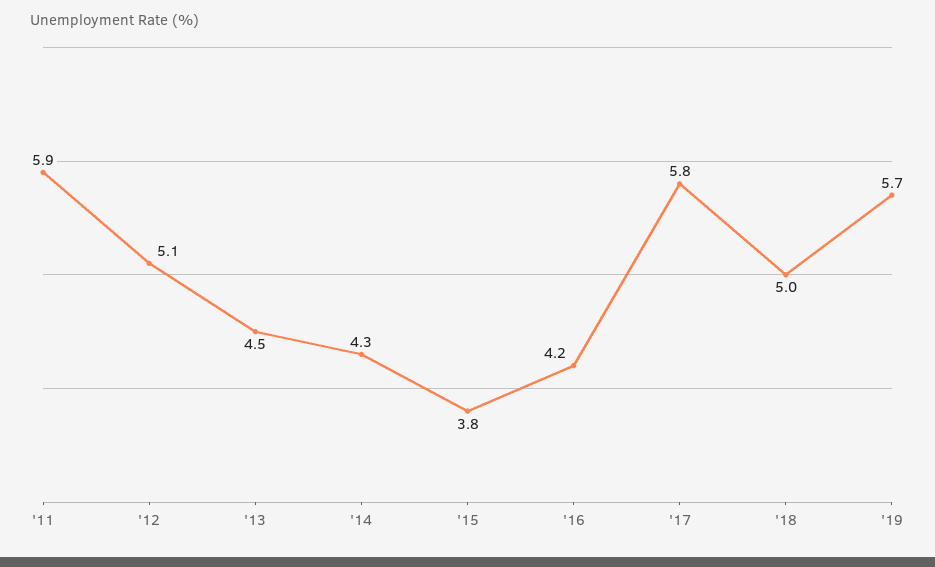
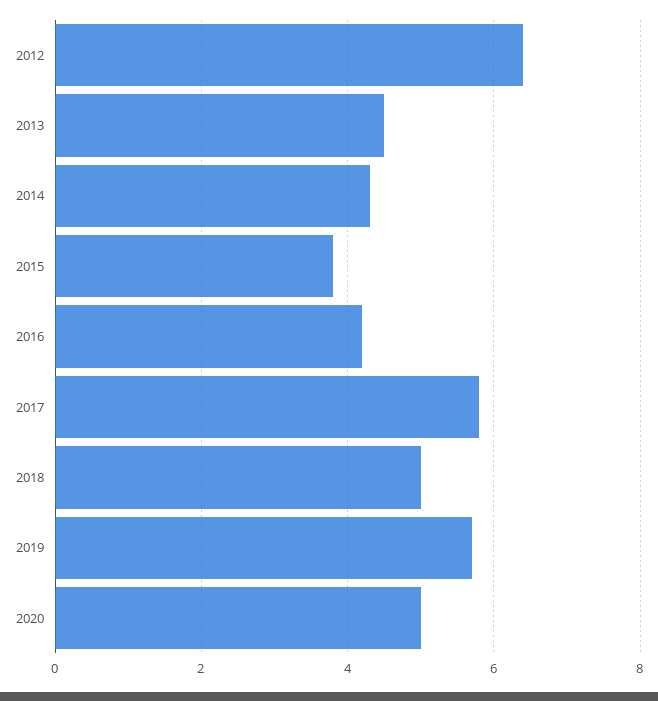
'11: 5.9 -> none
'12: 5.1 -> 6.5
2020: none -> 5

